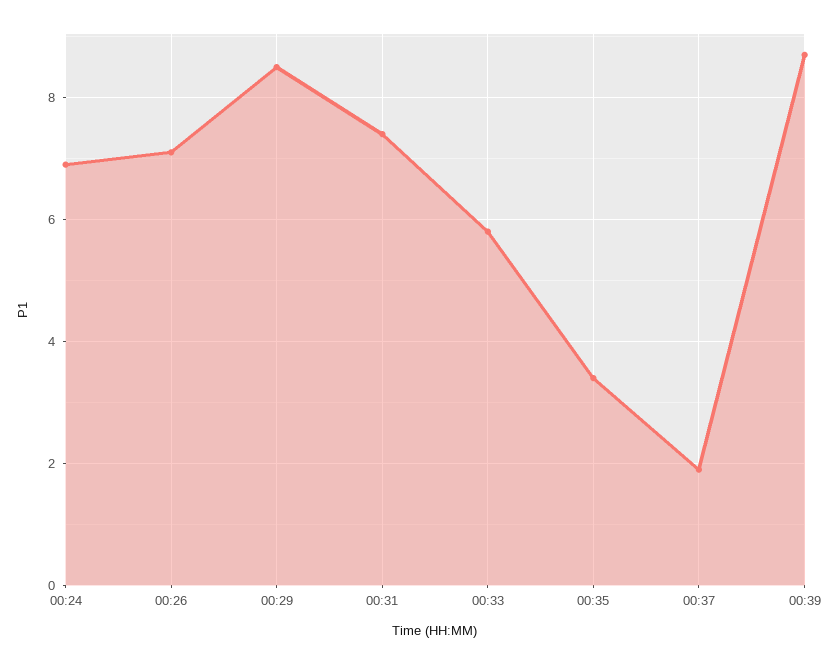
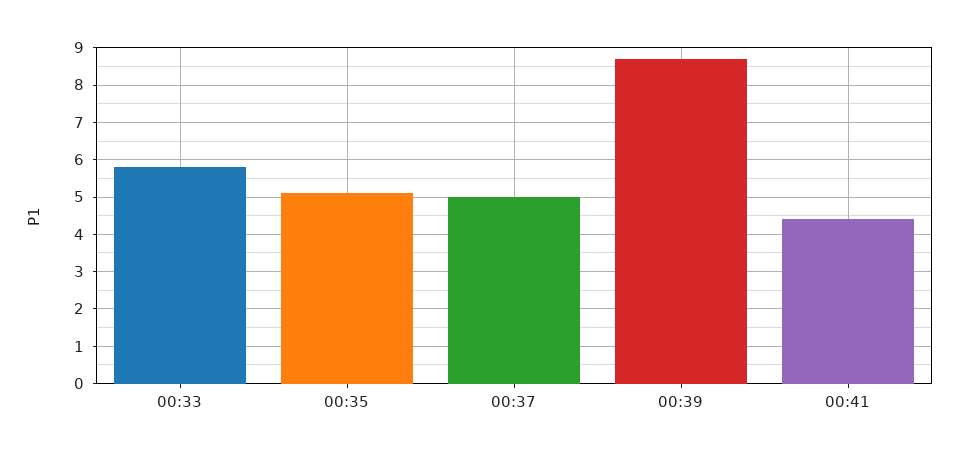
00:24: 7 -> none
00:26: 7 -> none
00:29: 8.5 -> none
00:31: 7.5 -> none
00:35: 3.5 -> 5
00:37: 2 -> 5
00:41: none -> 4.5

